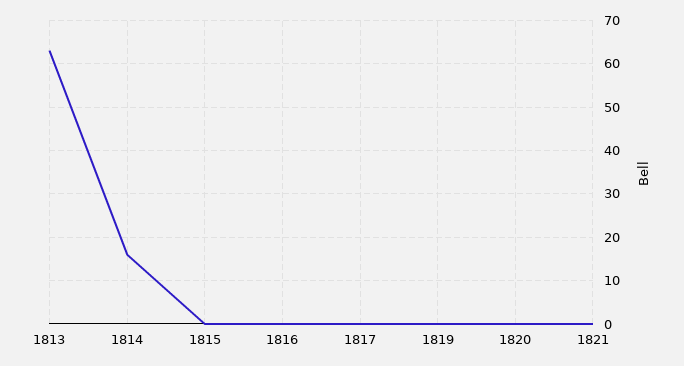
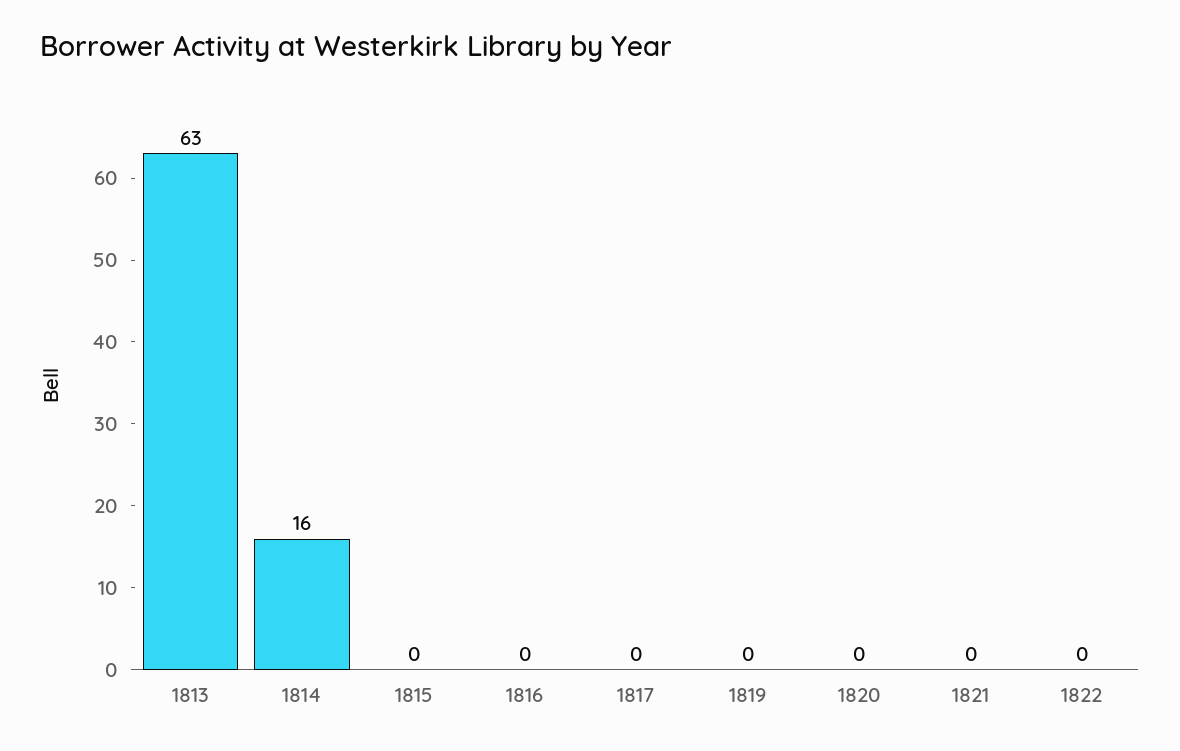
1822: none -> 0

